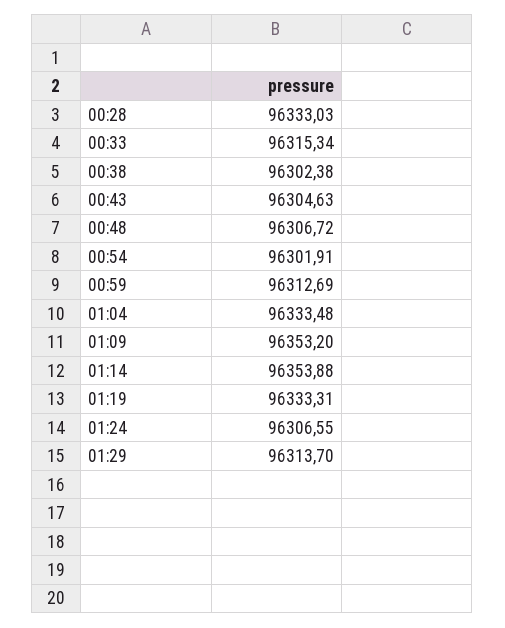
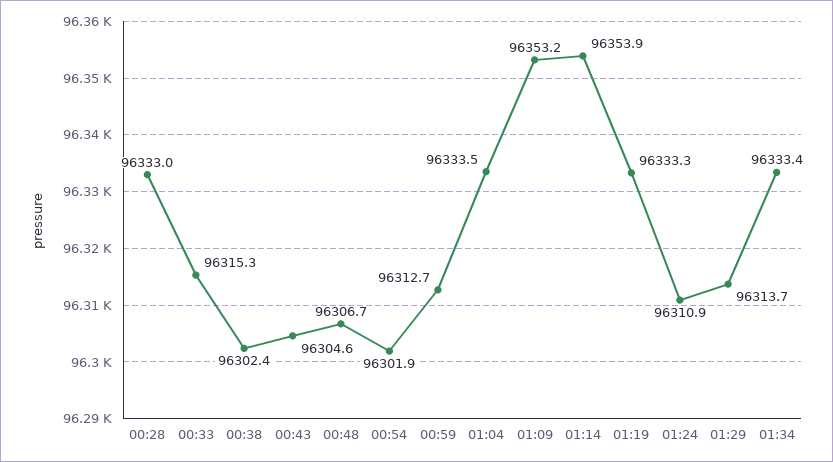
01:24: 96306.55 -> 96310.9
01:34: none -> 96333.4

